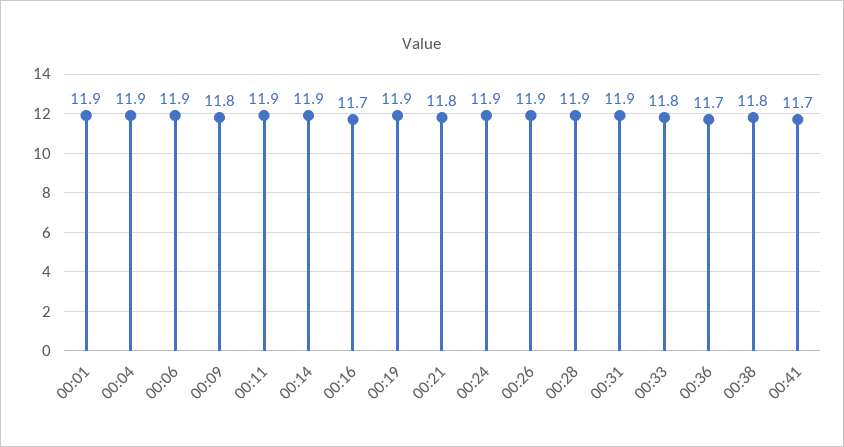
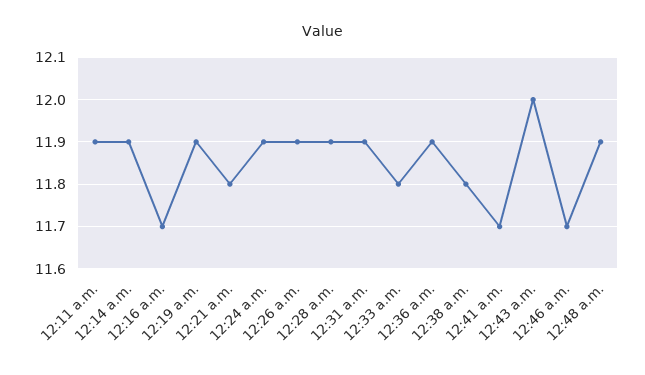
00:01: 11.9 -> none
00:04: 11.9 -> none
00:06: 11.9 -> none
00:09: 11.8 -> none
00:36: 11.7 -> 11.9
12:43 a.m.: none -> 12
12:46 a.m.: none -> 11.7
12:48 a.m.: none -> 11.9

